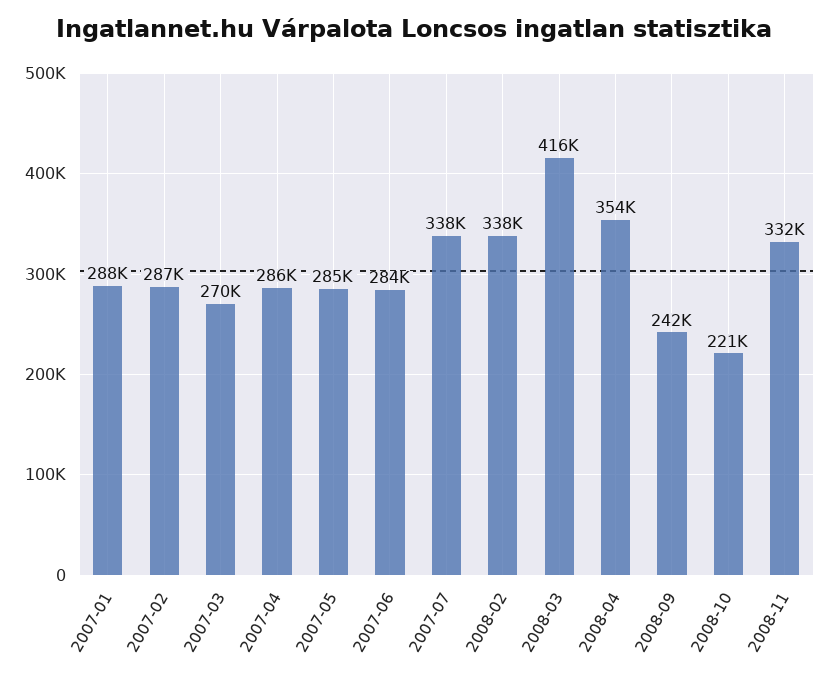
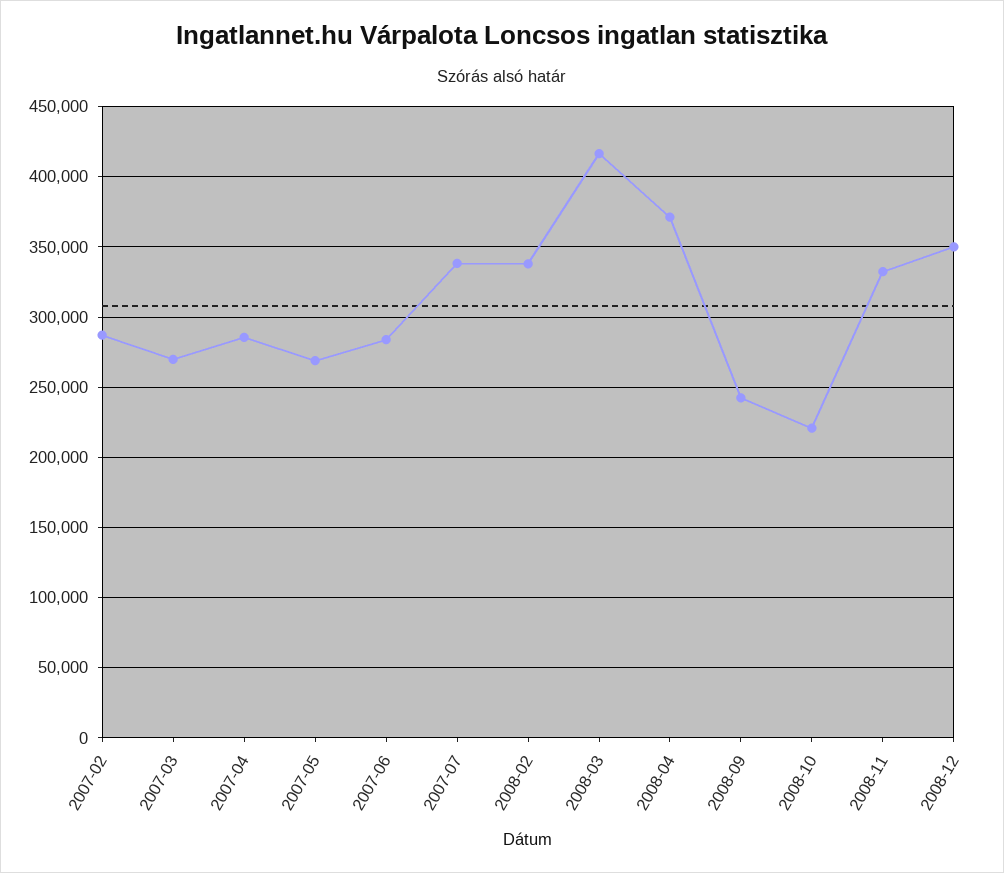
2007-01: 288000 -> none
2007-05: 285000 -> 270000
2008-04: 354000 -> 370000
2008-12: none -> 350000

